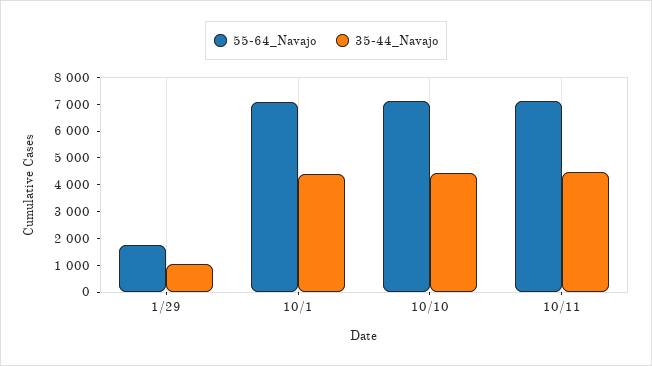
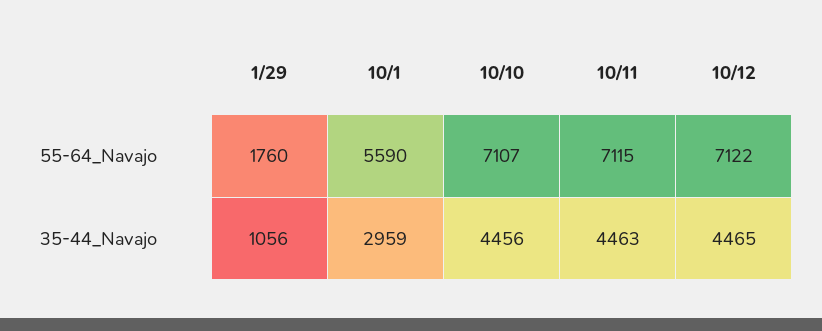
55-64_Navajo, 10/1: 7000 -> 5590
35-44_Navajo, 10/1: 4500 -> 2959
55-64_Navajo, 10/12: none -> 7122
35-44_Navajo, 10/12: none -> 4465

